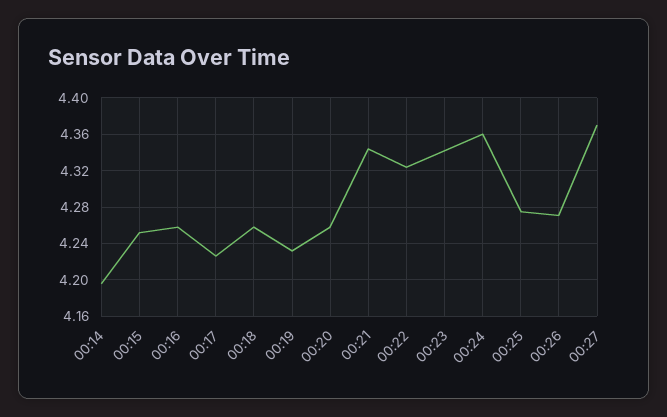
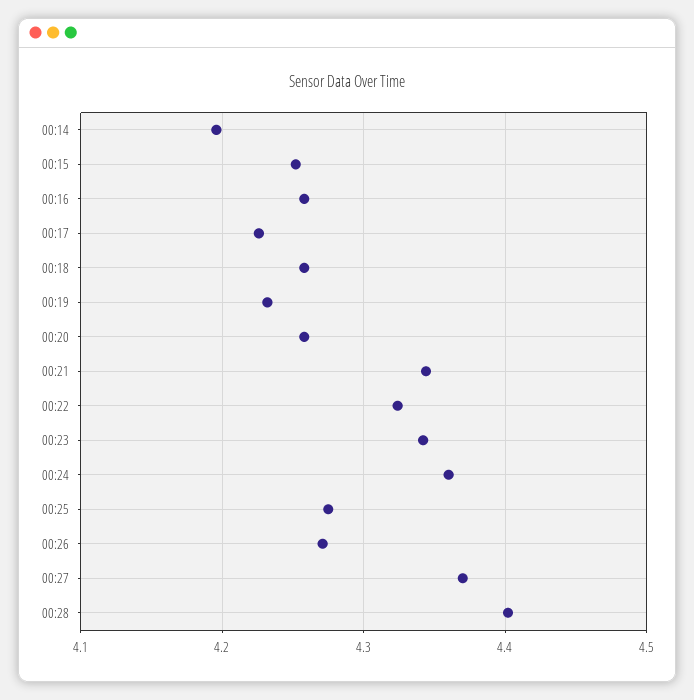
00:28: none -> 4.4

